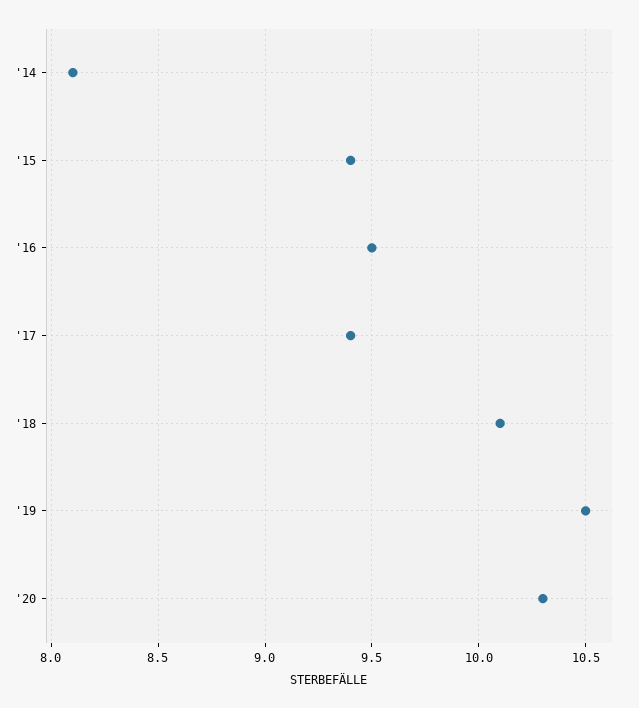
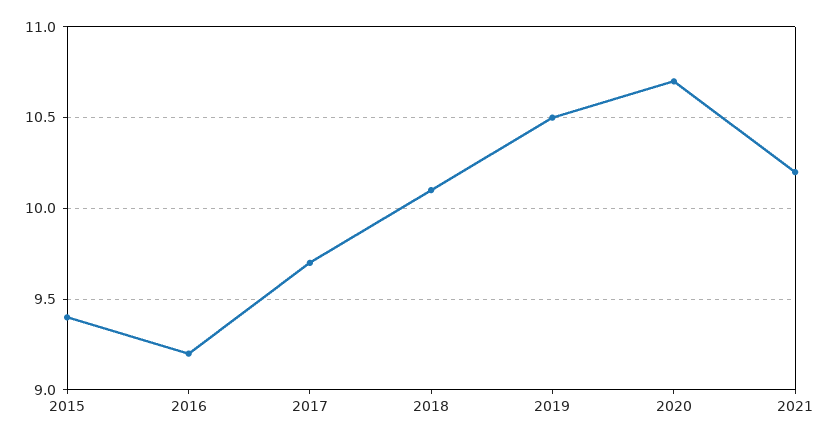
'14: 8.1 -> none
'16: 9.5 -> 9.2
'17: 9.4 -> 9.7
'20: 10.3 -> 10.7
2021: none -> 10.2

